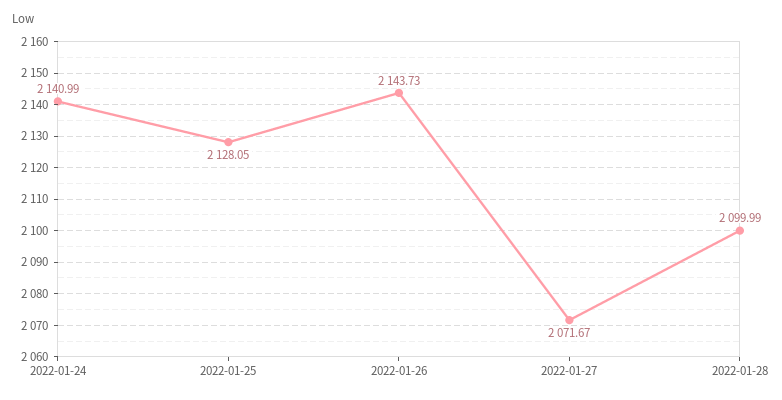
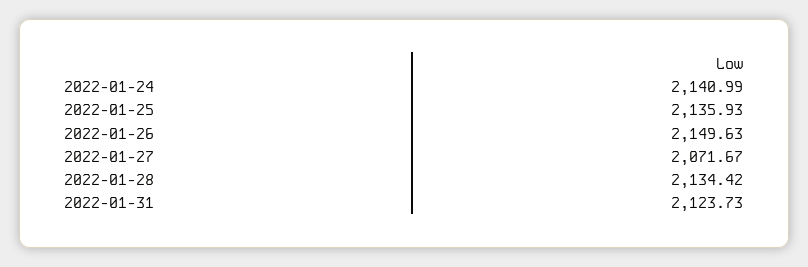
2022-01-25: 2128.05 -> 2135.93
2022-01-26: 2143.73 -> 2149.63
2022-01-28: 2099.99 -> 2134.42
2022-01-31: none -> 2123.73

